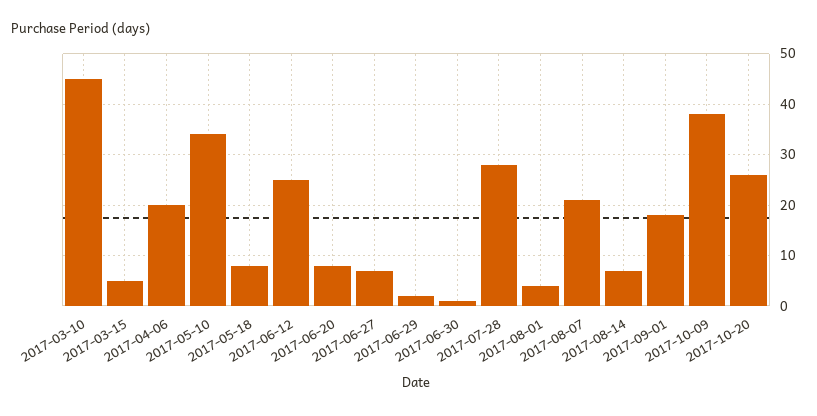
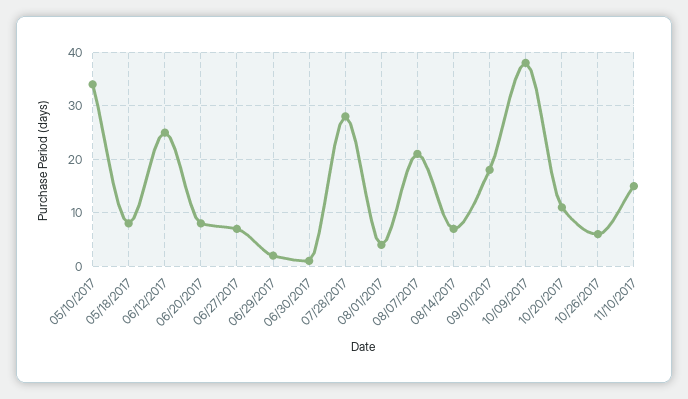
2017-03-10: 45 -> none
2017-03-15: 5 -> none
2017-04-06: 20 -> none
2017-10-20: 25 -> 10
10/26/2017: none -> 5
11/10/2017: none -> 15

